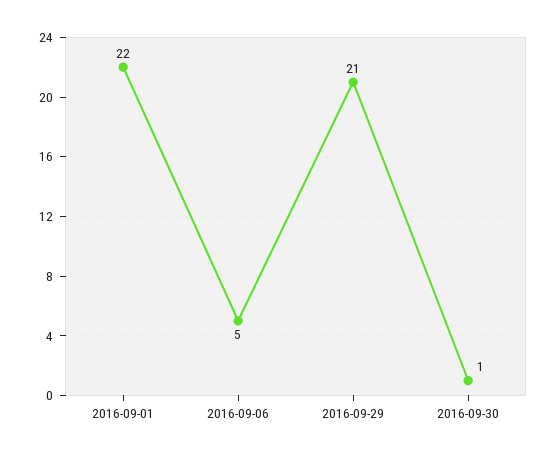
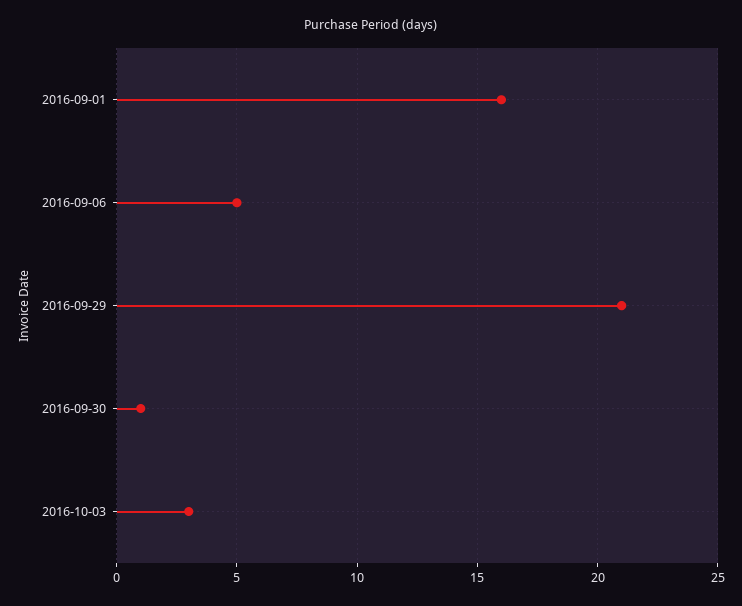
2016-09-01: 22 -> 16
2016-10-03: none -> 3

